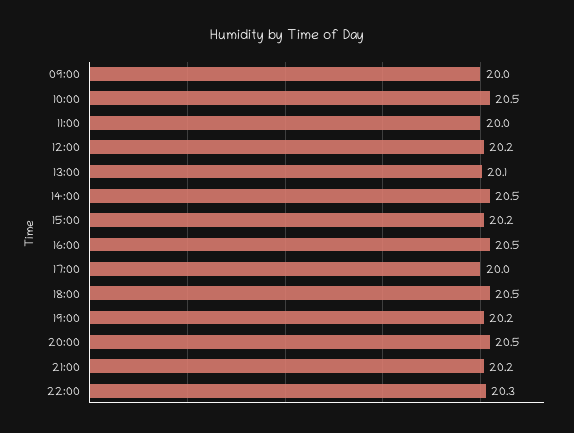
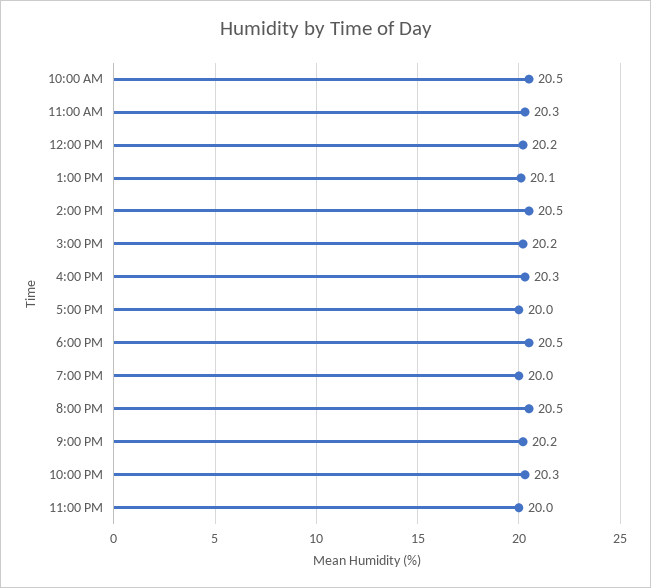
09:00: 20 -> none
11:00: 20 -> 20.3
16:00: 20.5 -> 20.3
19:00: 20.2 -> 20
11:00 PM: none -> 20

